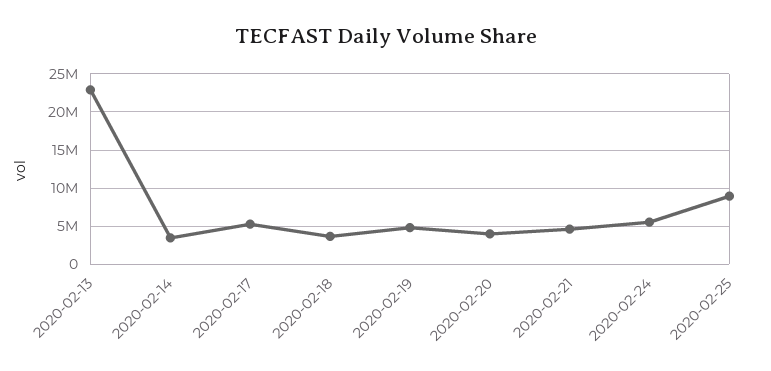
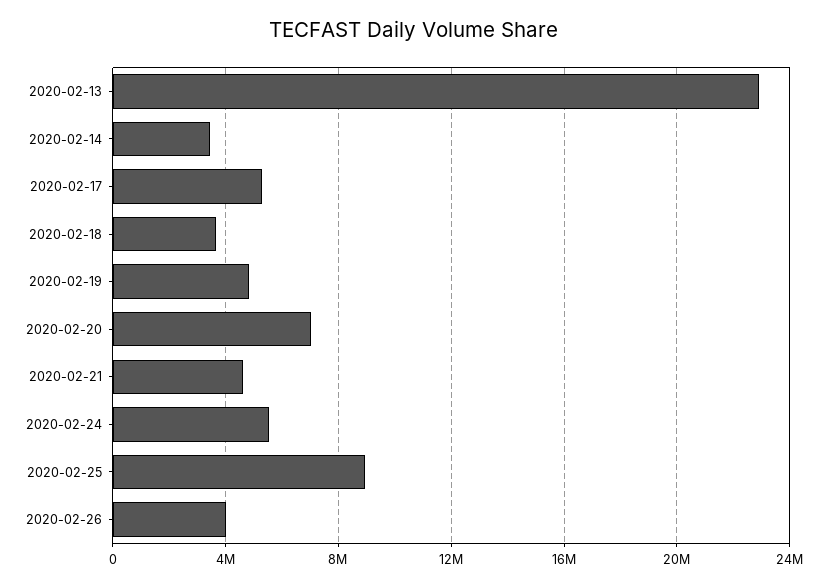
2020-02-20: 4000000 -> 7000000
2020-02-26: none -> 4000000

